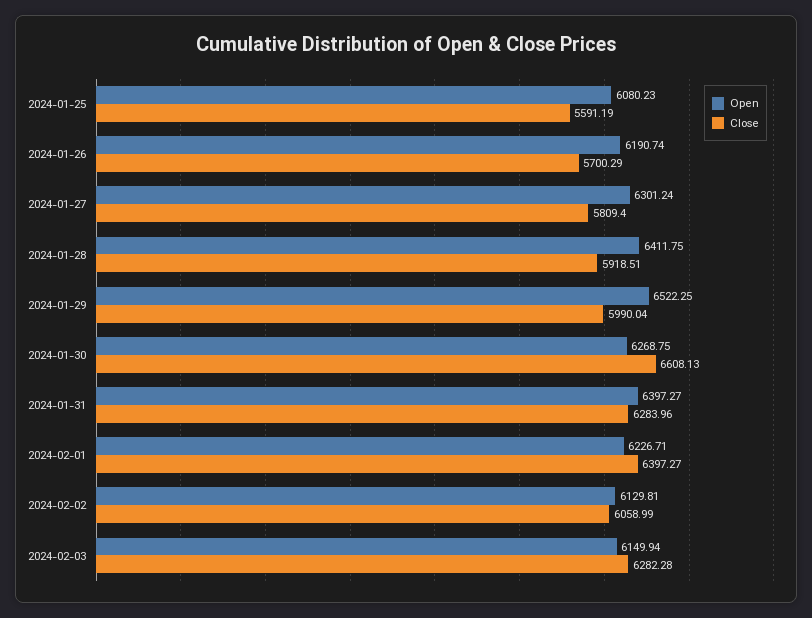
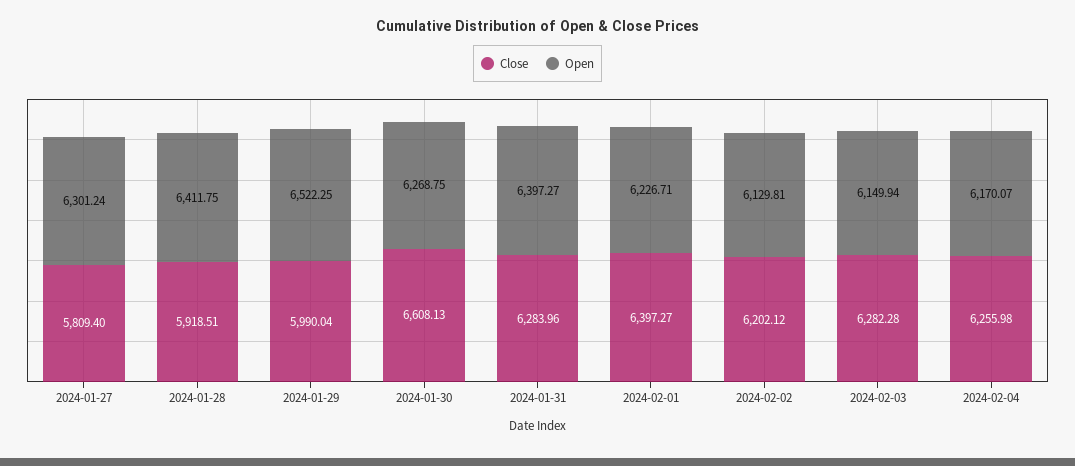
Open, 2024-01-25: 6080.23 -> none
Close, 2024-01-25: 5591.19 -> none
Open, 2024-01-26: 6190.74 -> none
Close, 2024-01-26: 5700.29 -> none
Close, 2024-02-02: 6058.99 -> 6202.12
Close, 2024-02-04: none -> 6255.98
Open, 2024-02-04: none -> 6170.07

